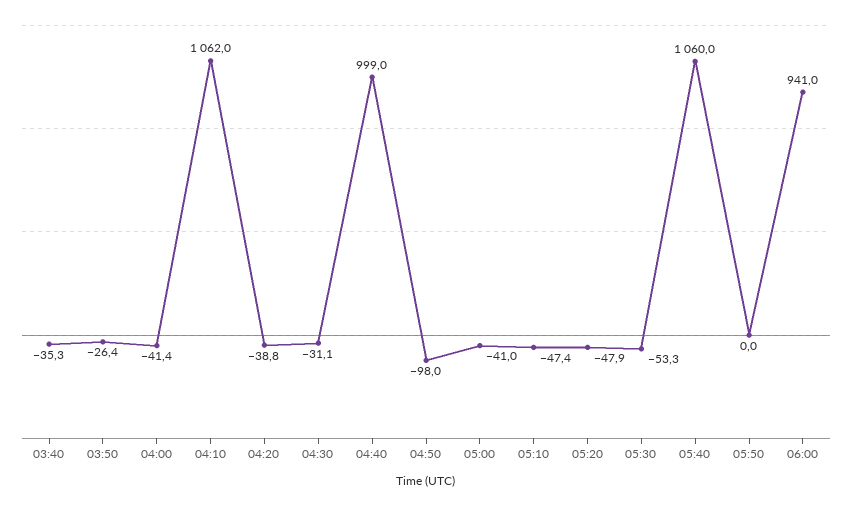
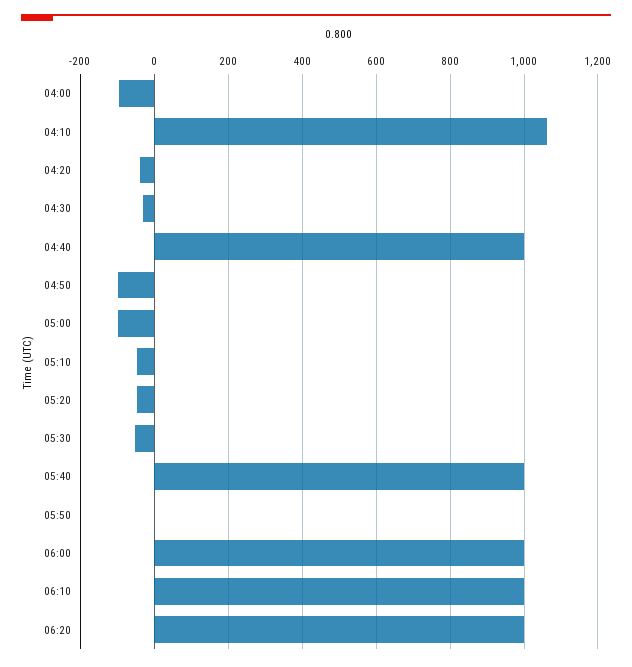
03:40: -35.3 -> none
03:50: -26.4 -> none
04:00: -41.4 -> -100
05:00: -41 -> -100
05:40: 1060 -> 1000
06:00: 941 -> 1000
06:10: none -> 1000
06:20: none -> 1000

